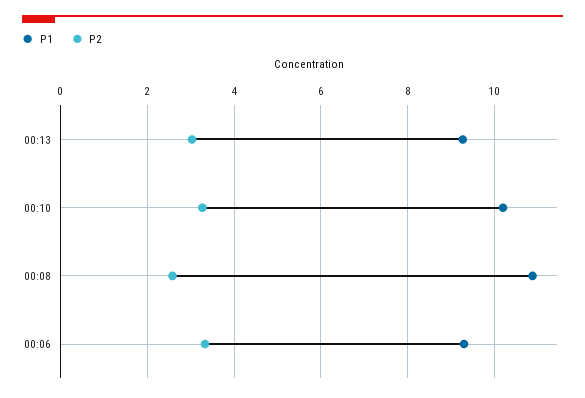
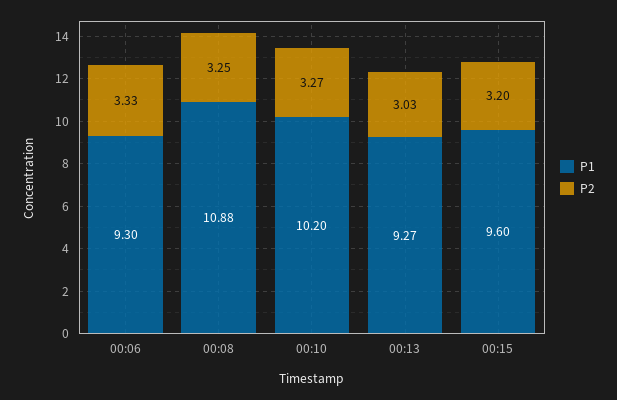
P2, 00:08: 2.6 -> 3.25
P1, 00:15: none -> 9.6
P2, 00:15: none -> 3.2

